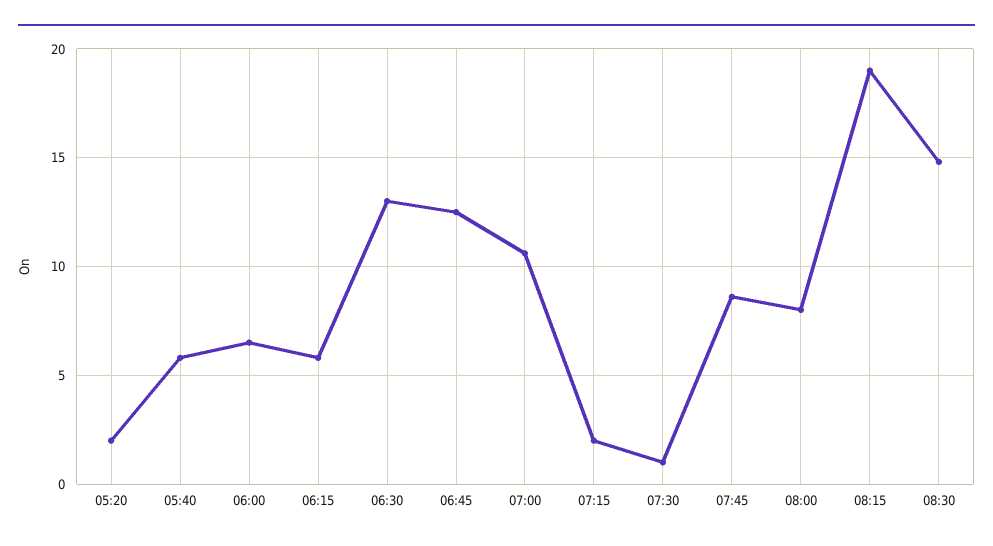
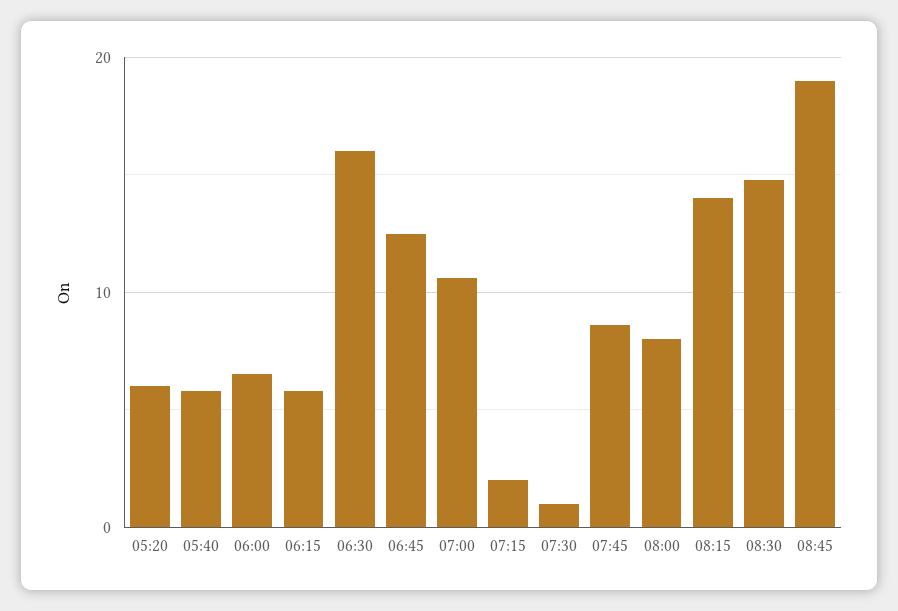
05:20: 2 -> 6
06:30: 13 -> 16
08:15: 19 -> 14
08:45: none -> 19

